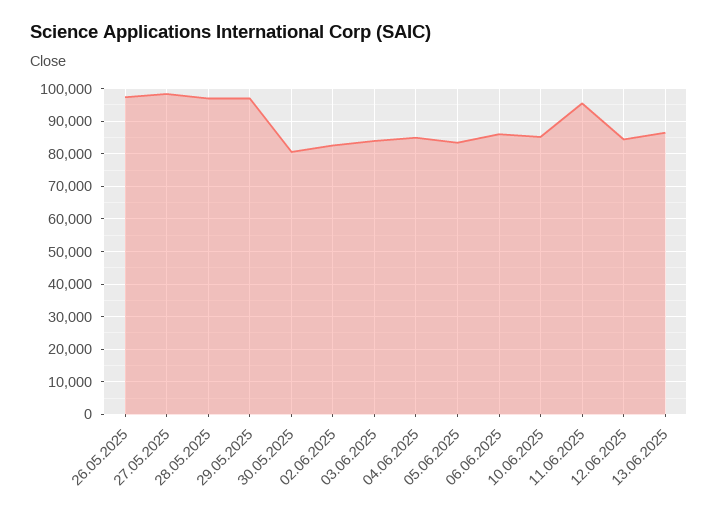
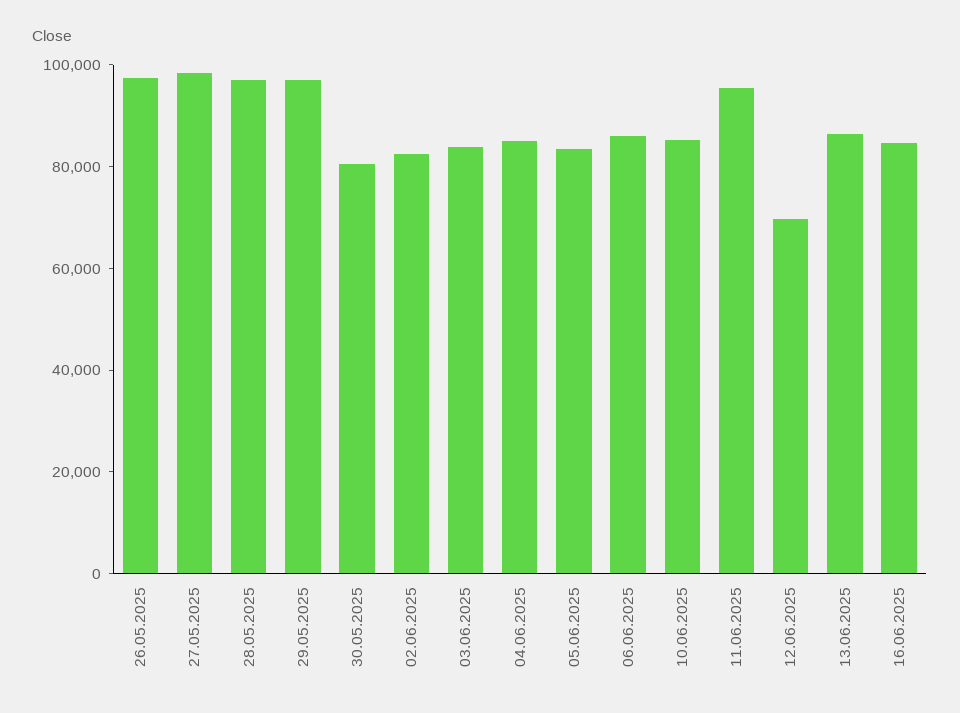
12.06.2025: 84000 -> 70000
16.06.2025: none -> 85000

